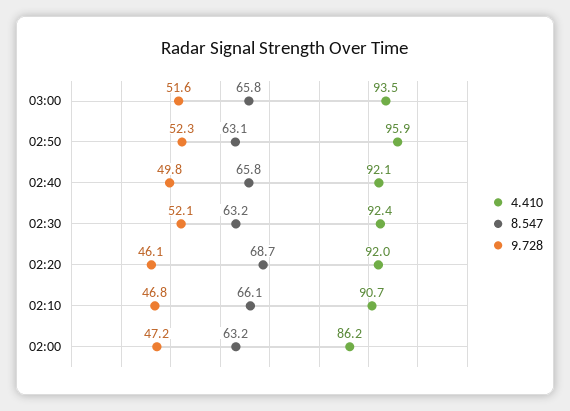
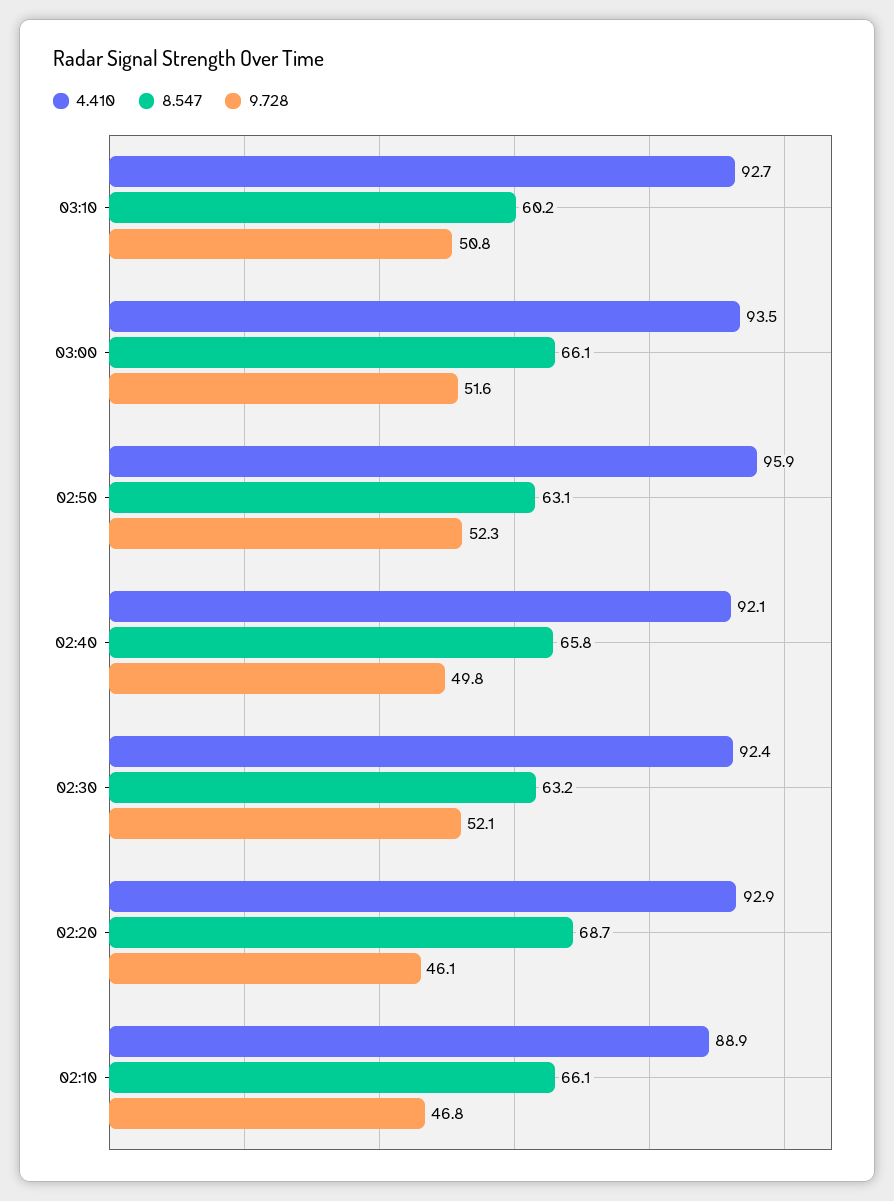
8.547, 03:00: 65.8 -> 66.1
4.410, 02:20: 92 -> 92.9
4.410, 02:10: 90.7 -> 88.9
4.410, 02:00: 86.2 -> none
8.547, 02:00: 63.2 -> none
9.728, 02:00: 47.2 -> none
4.410, 03:10: none -> 92.7
8.547, 03:10: none -> 60.2
9.728, 03:10: none -> 50.8

